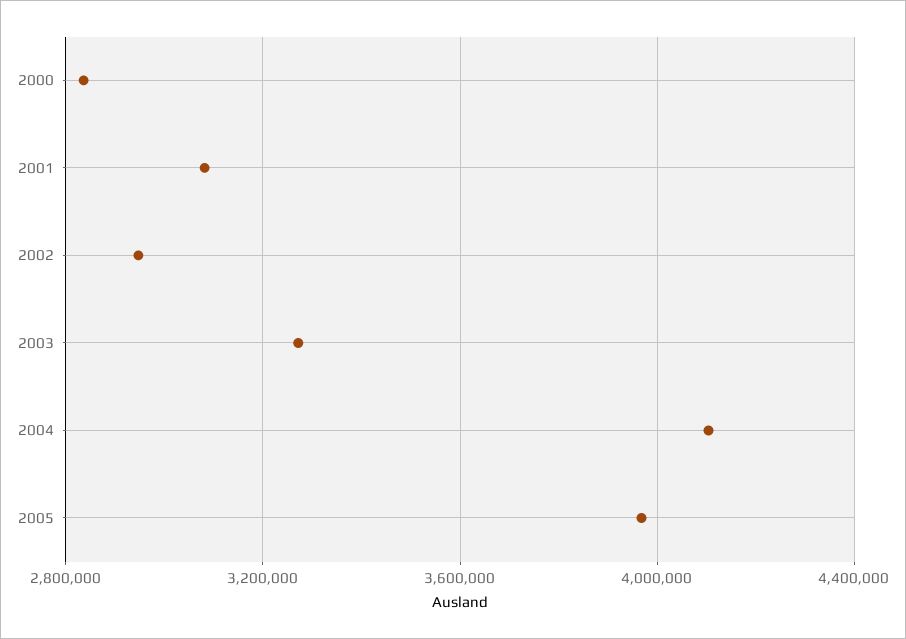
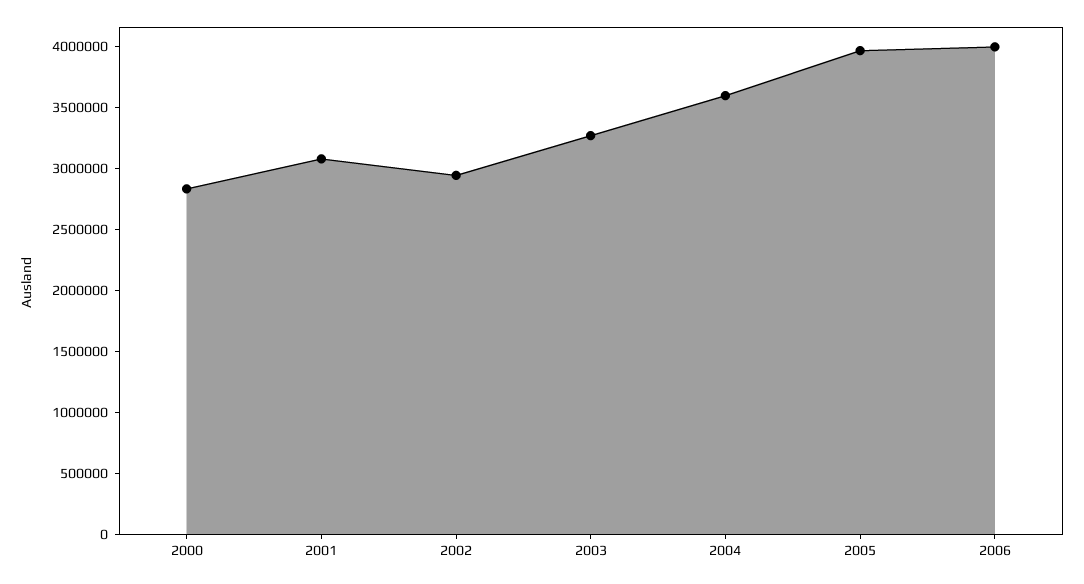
2004: 4100000 -> 3600000
2006: none -> 4000000

